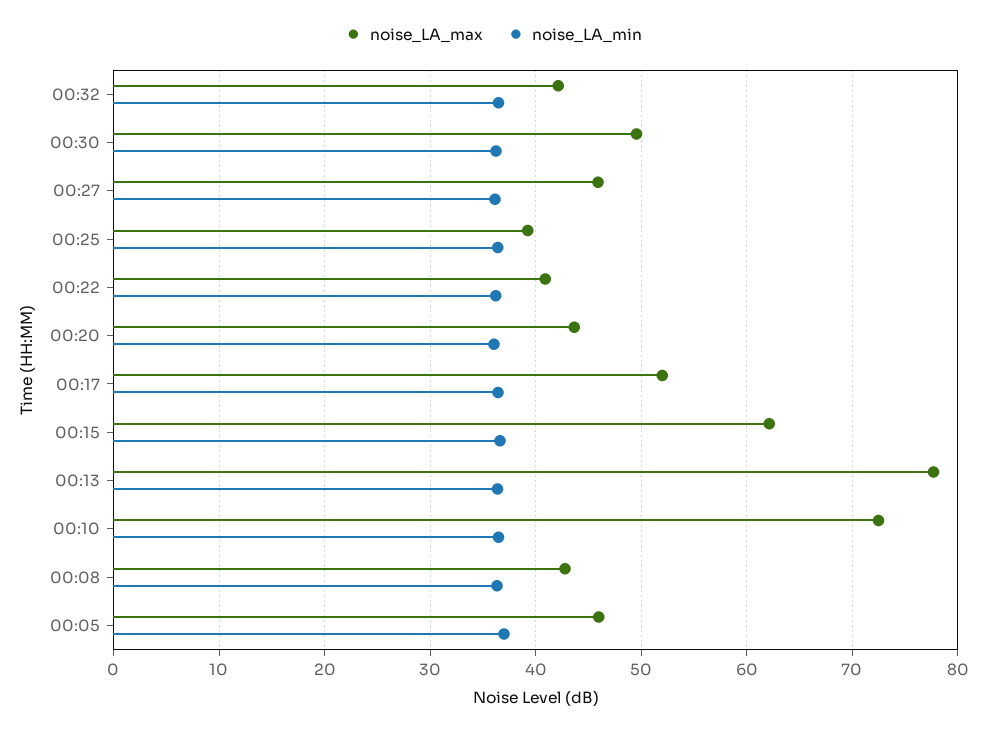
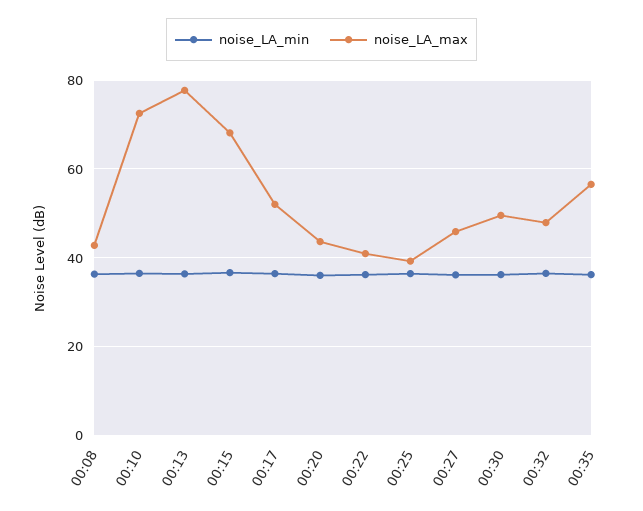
noise_LA_max, 00:32: 42 -> 48
noise_LA_max, 00:15: 62 -> 68
noise_LA_max, 00:05: 46 -> none
noise_LA_min, 00:05: 37 -> none
noise_LA_min, 00:35: none -> 36
noise_LA_max, 00:35: none -> 56

